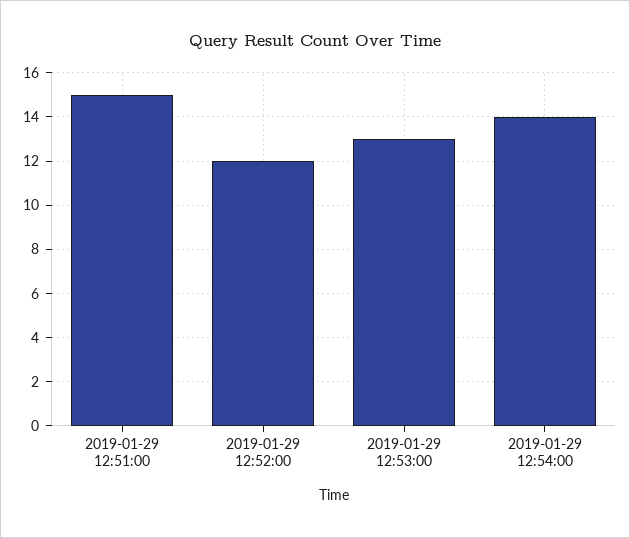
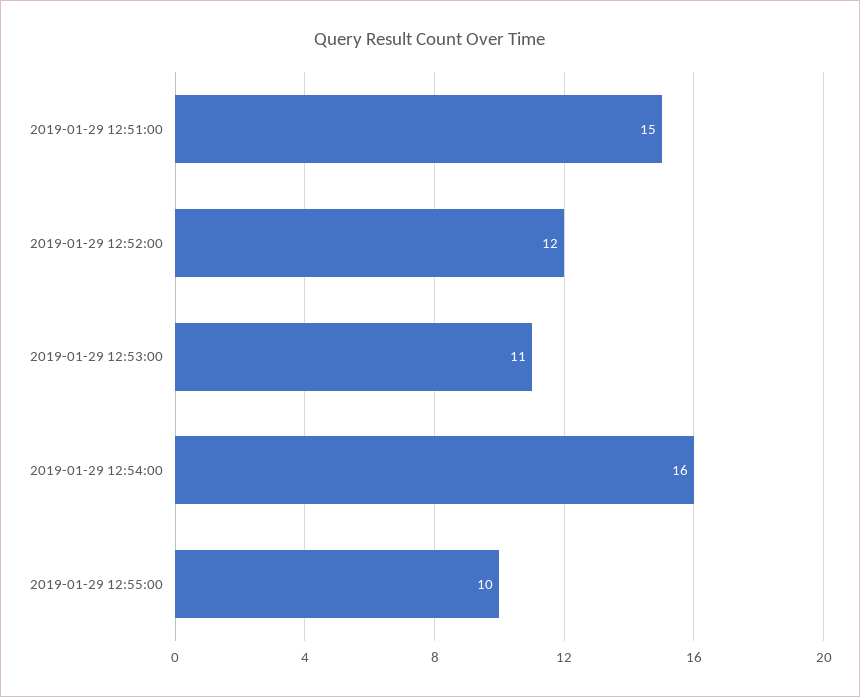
2019-01-29 12:53:00: 13 -> 11
2019-01-29 12:54:00: 14 -> 16
2019-01-29 12:55:00: none -> 10

